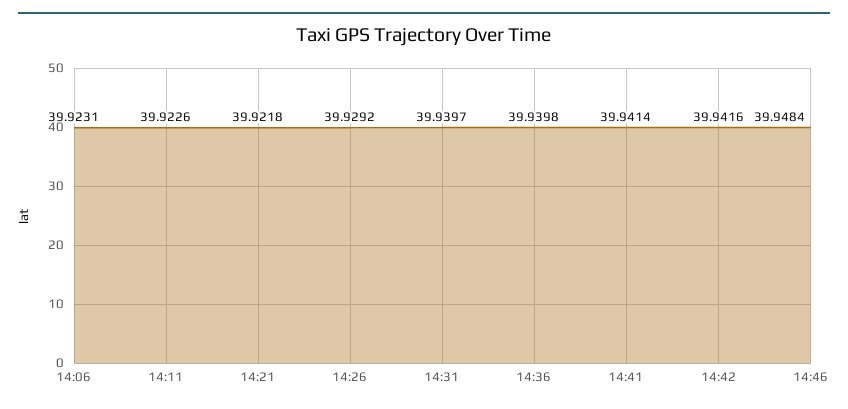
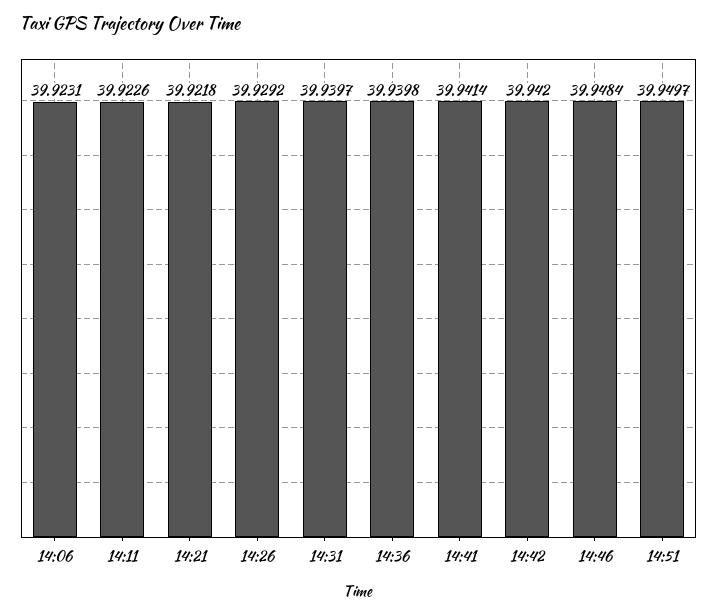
14:42: 39.9416 -> 39.942
14:51: none -> 39.9497

